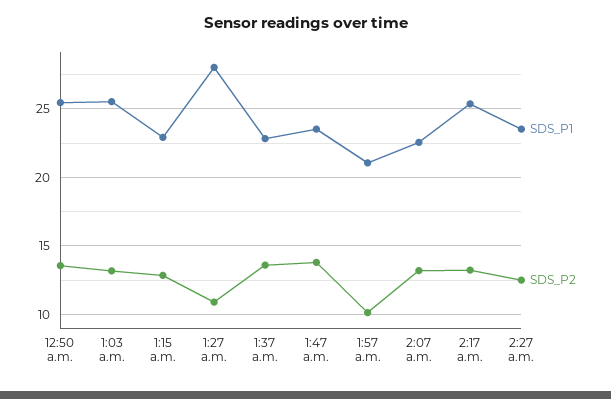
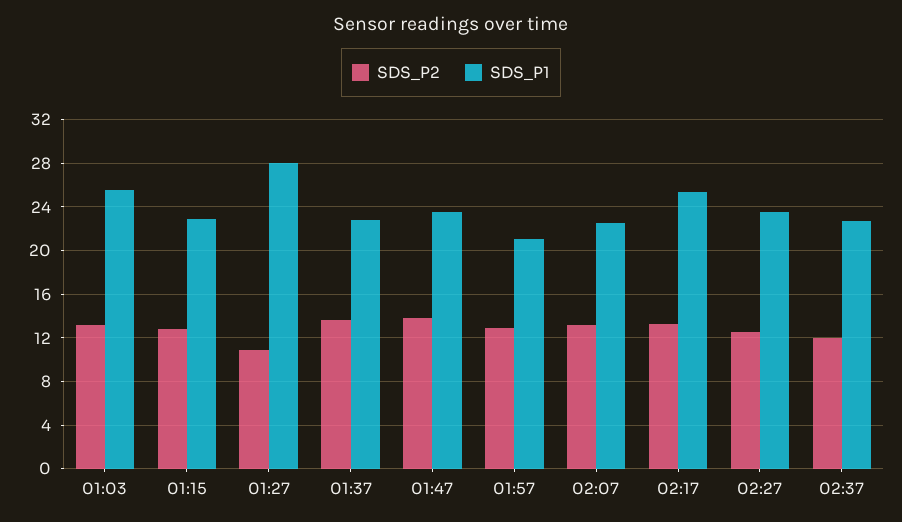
SDS_P1, 12:50 a.m.: 25.5 -> none
SDS_P2, 12:50 a.m.: 13.5 -> none
SDS_P2, 1:57 a.m.: 10 -> 13
SDS_P2, 02:37: none -> 12
SDS_P1, 02:37: none -> 23

